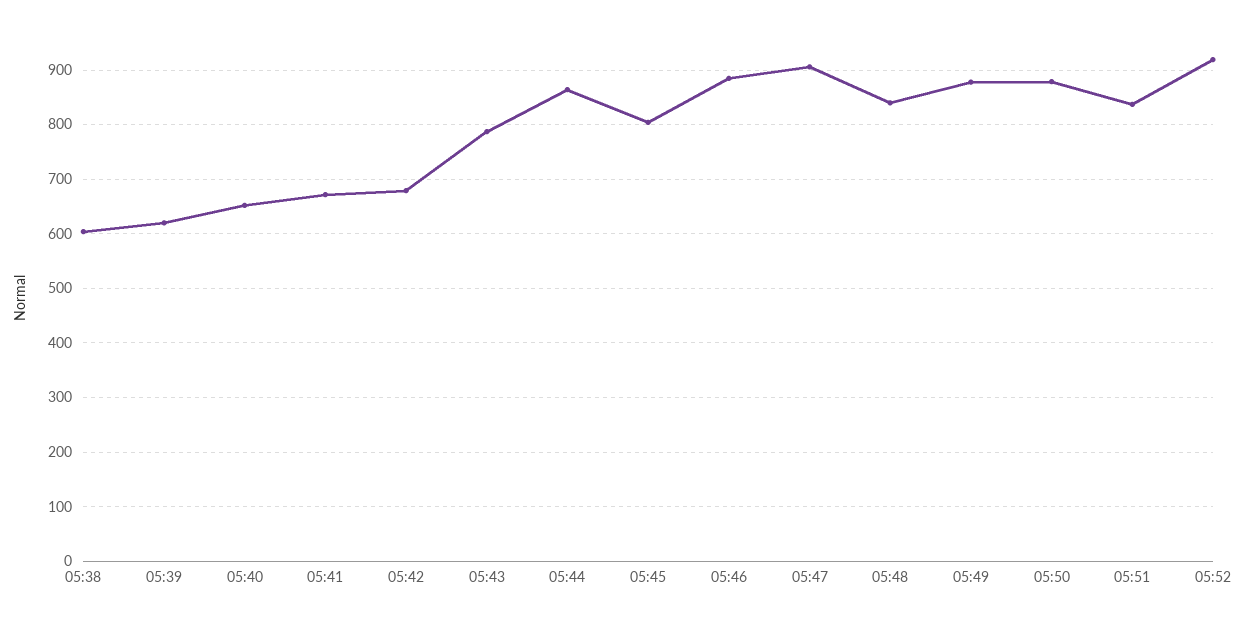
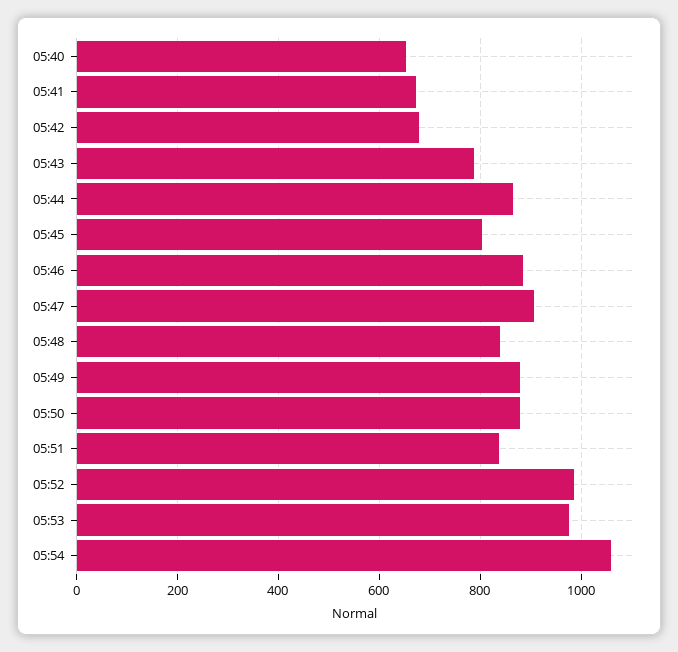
05:38: 600 -> none
05:39: 620 -> none
05:52: 920 -> 980
05:53: none -> 980
05:54: none -> 1060

